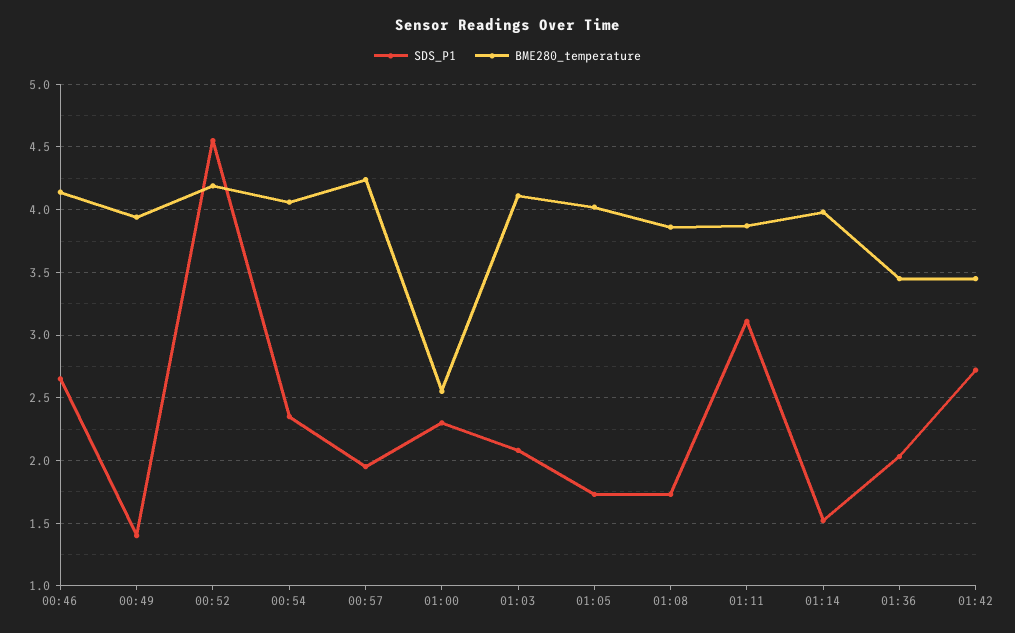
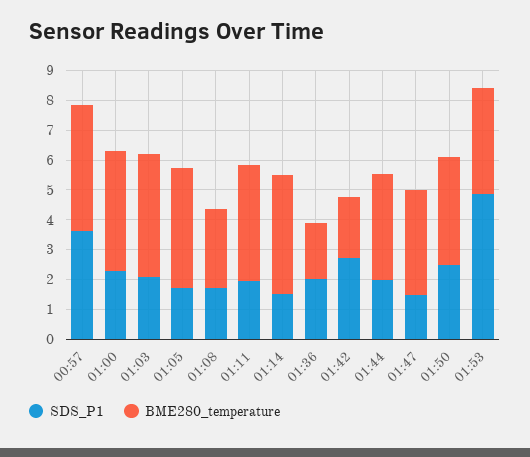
SDS_P1, 00:46: 2.65 -> none
BME280_temperature, 00:46: 4.15 -> none
SDS_P1, 00:49: 1.4 -> none
BME280_temperature, 00:49: 3.95 -> none
SDS_P1, 00:52: 4.55 -> none
BME280_temperature, 00:52: 4.2 -> none
SDS_P1, 00:54: 2.35 -> none
BME280_temperature, 00:54: 4.05 -> none
SDS_P1, 00:57: 1.95 -> 3.5
BME280_temperature, 01:00: 2.55 -> 4
BME280_temperature, 01:08: 3.85 -> 2.5
SDS_P1, 01:11: 3.1 -> 2
BME280_temperature, 01:36: 3.45 -> 2
BME280_temperature, 01:42: 3.45 -> 2
SDS_P1, 01:44: none -> 2
BME280_temperature, 01:44: none -> 3.5
SDS_P1, 01:47: none -> 1.5
BME280_temperature, 01:47: none -> 3.5
SDS_P1, 01:50: none -> 2.5
BME280_temperature, 01:50: none -> 3.5
SDS_P1, 01:53: none -> 5
BME280_temperature, 01:53: none -> 3.5

